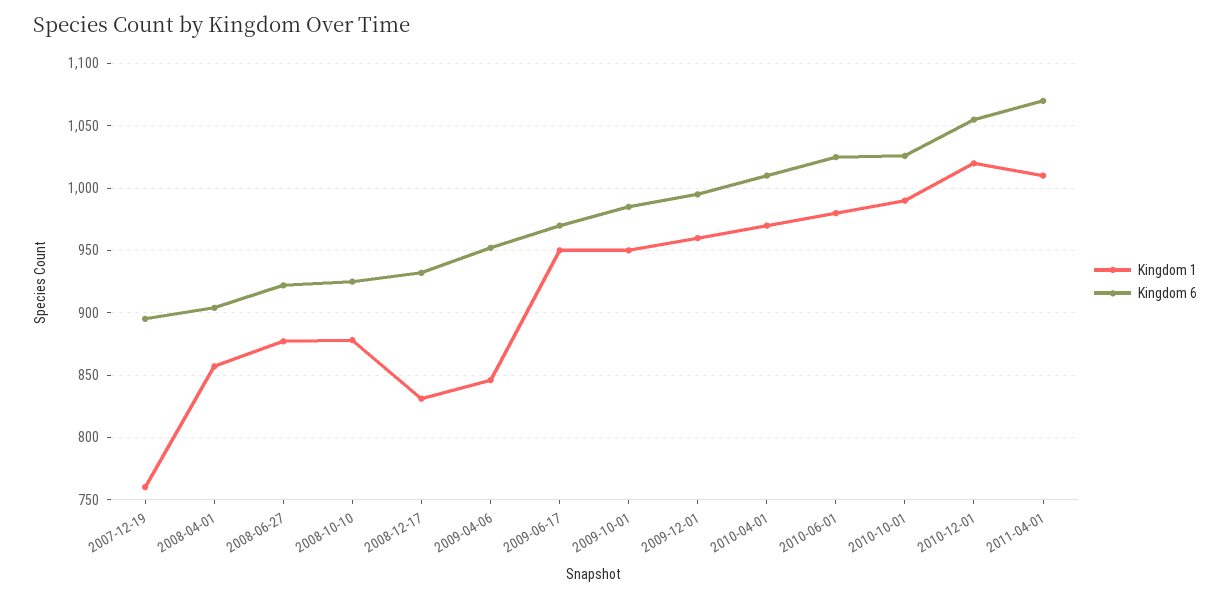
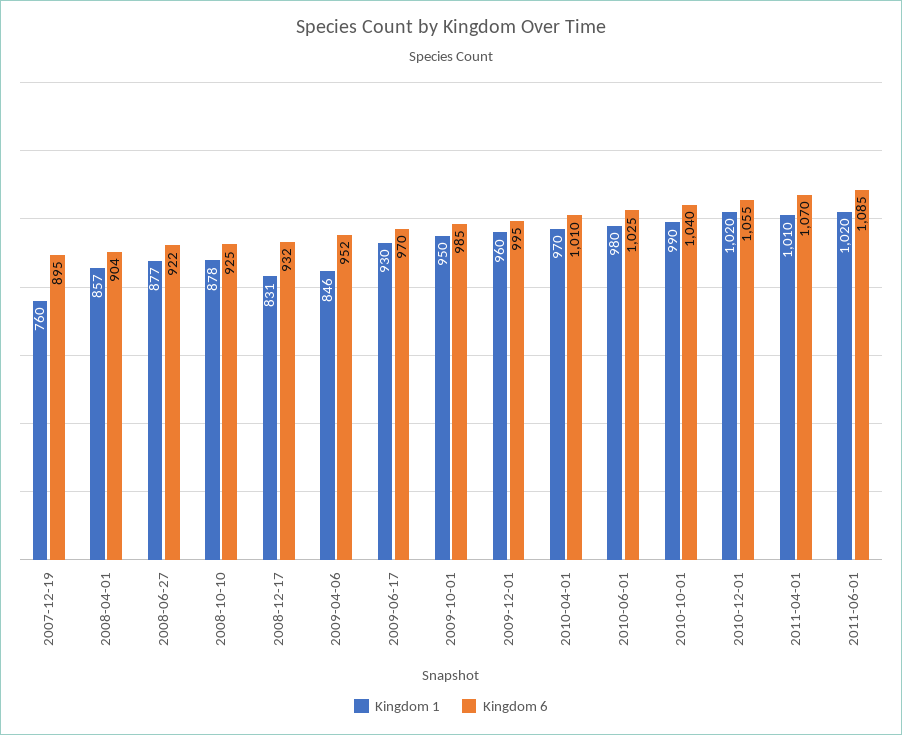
Kingdom 1, 2009-06-17: 950 -> 930
Kingdom 6, 2010-10-01: 1025 -> 1040
Kingdom 1, 2011-06-01: none -> 1020
Kingdom 6, 2011-06-01: none -> 1085

